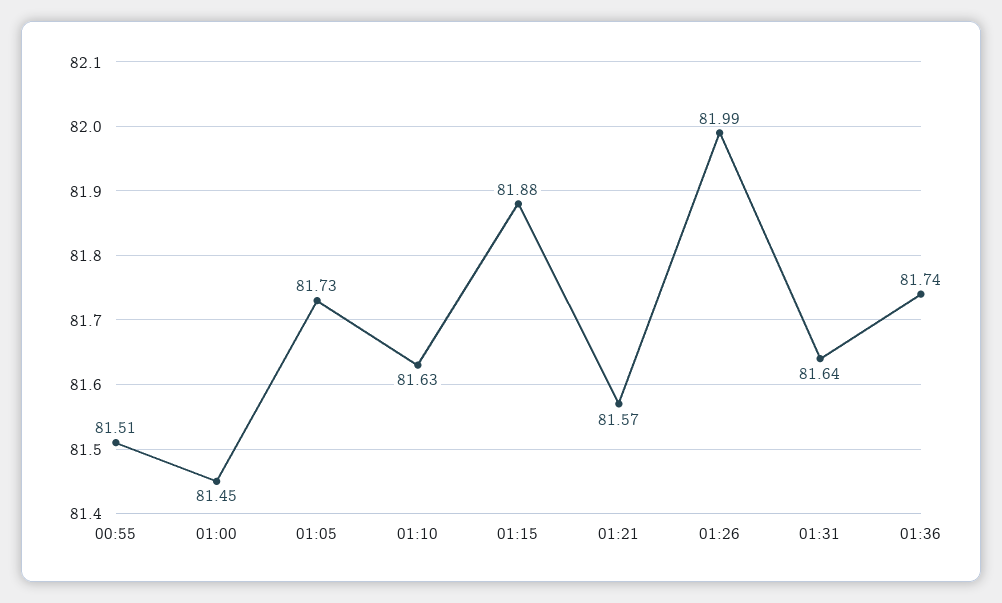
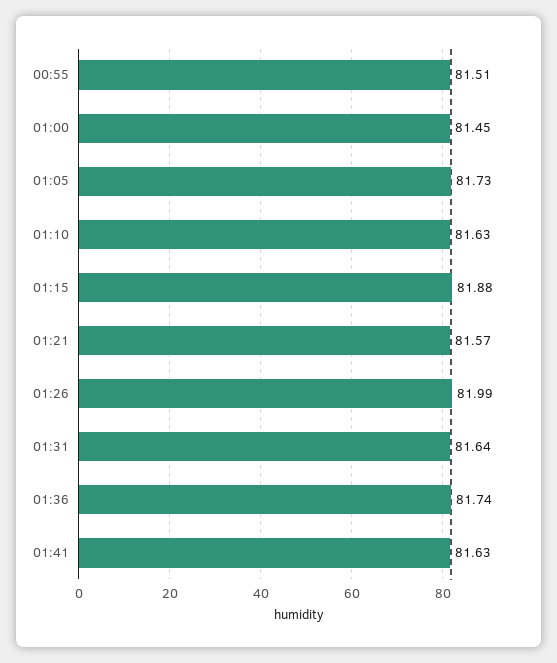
01:41: none -> 81.63

